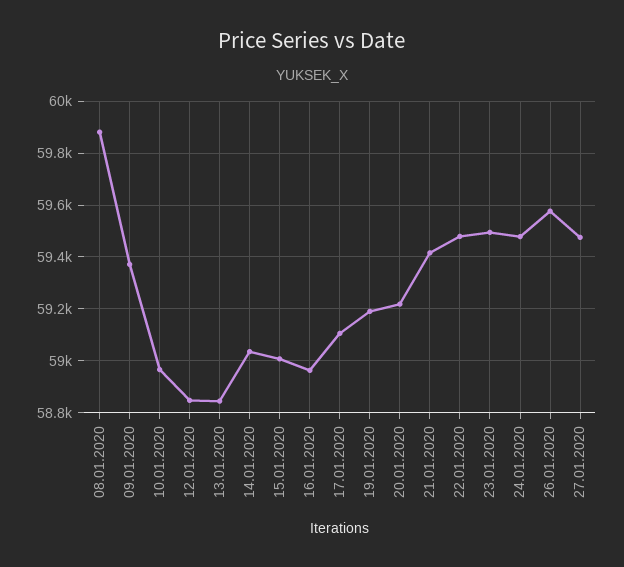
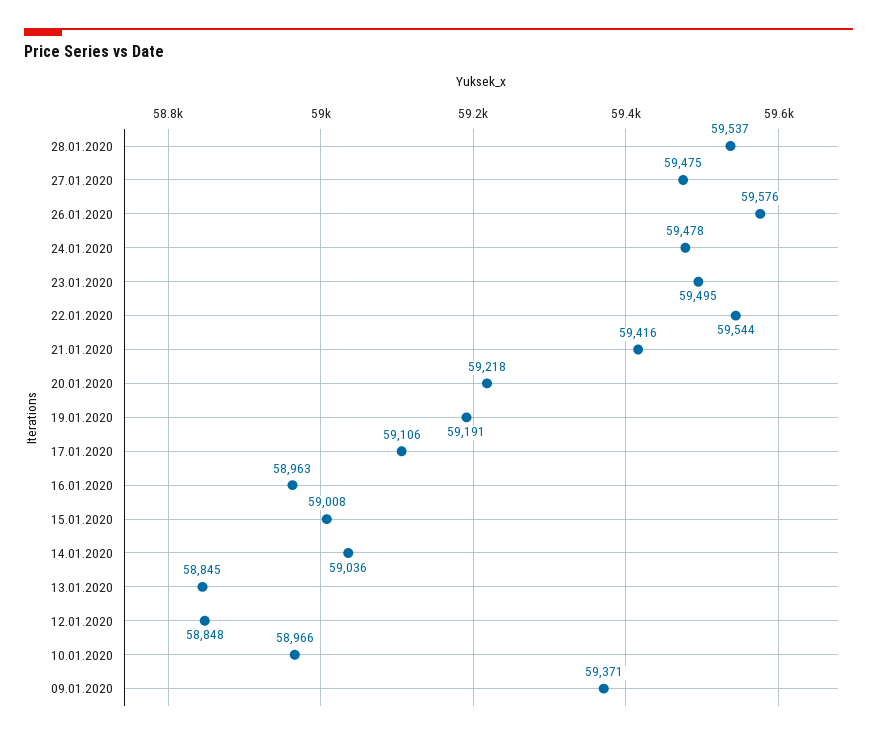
08.01.2020: 59875 -> none
22.01.2020: 59475 -> 59544
28.01.2020: none -> 59537

